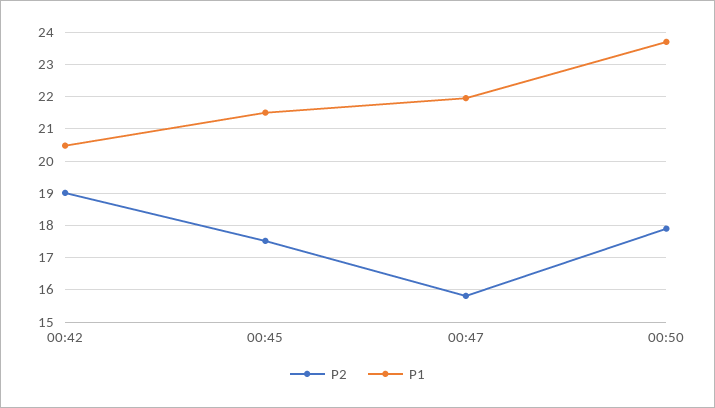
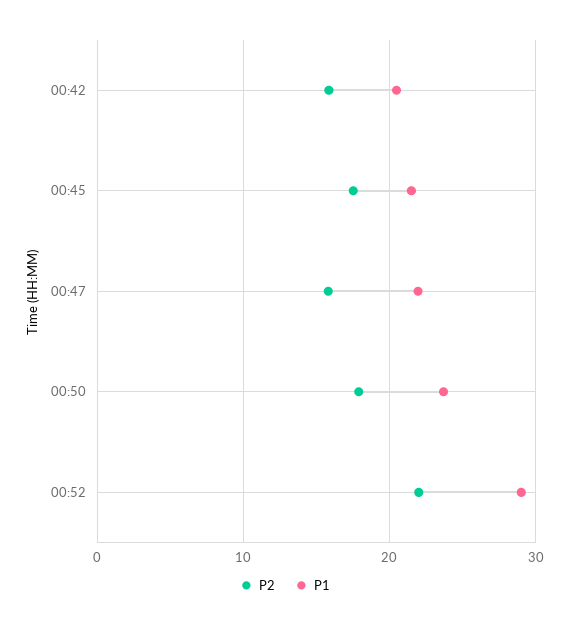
P2, 00:42: 19 -> 16
P2, 00:52: none -> 22
P1, 00:52: none -> 29

